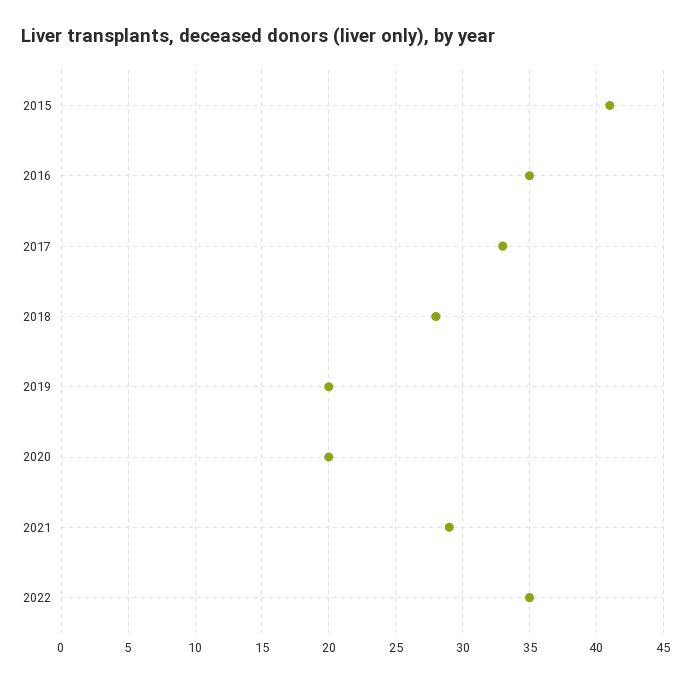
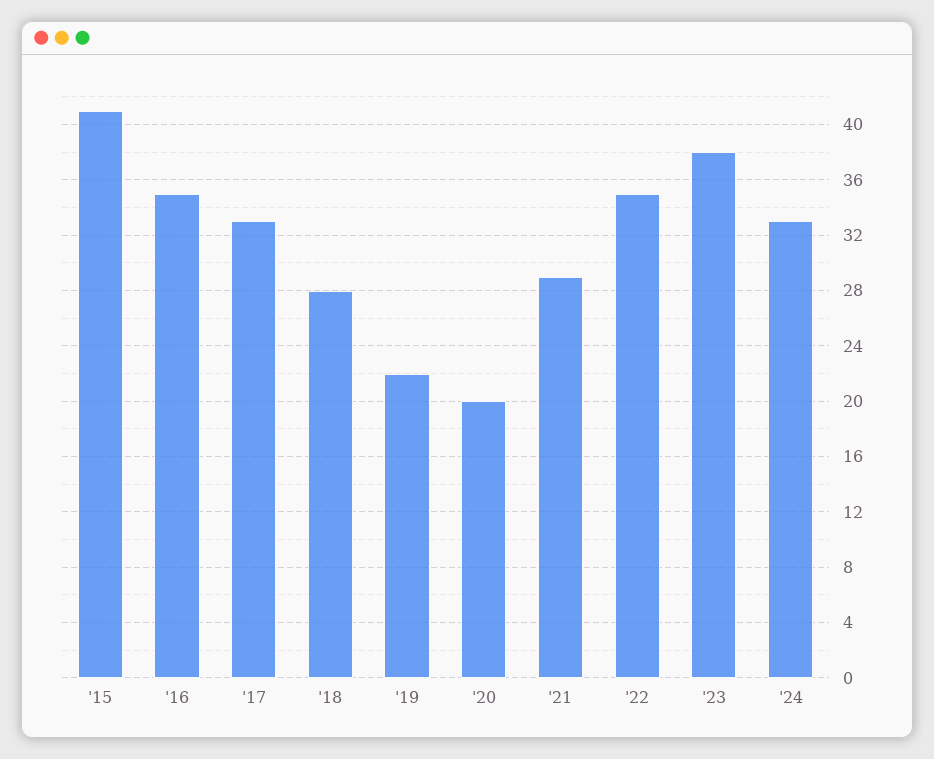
2019: 20 -> 22
'23: none -> 38
'24: none -> 33

